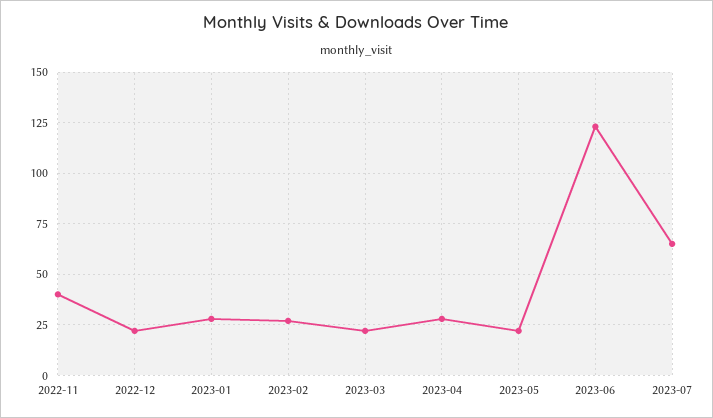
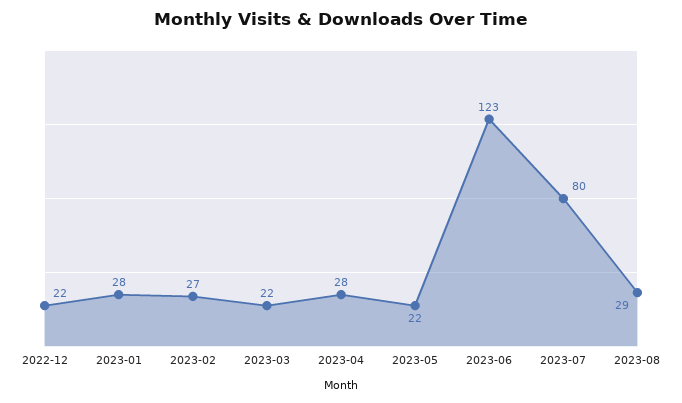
2022-11: 40 -> none
2023-07: 65 -> 80
2023-08: none -> 29

